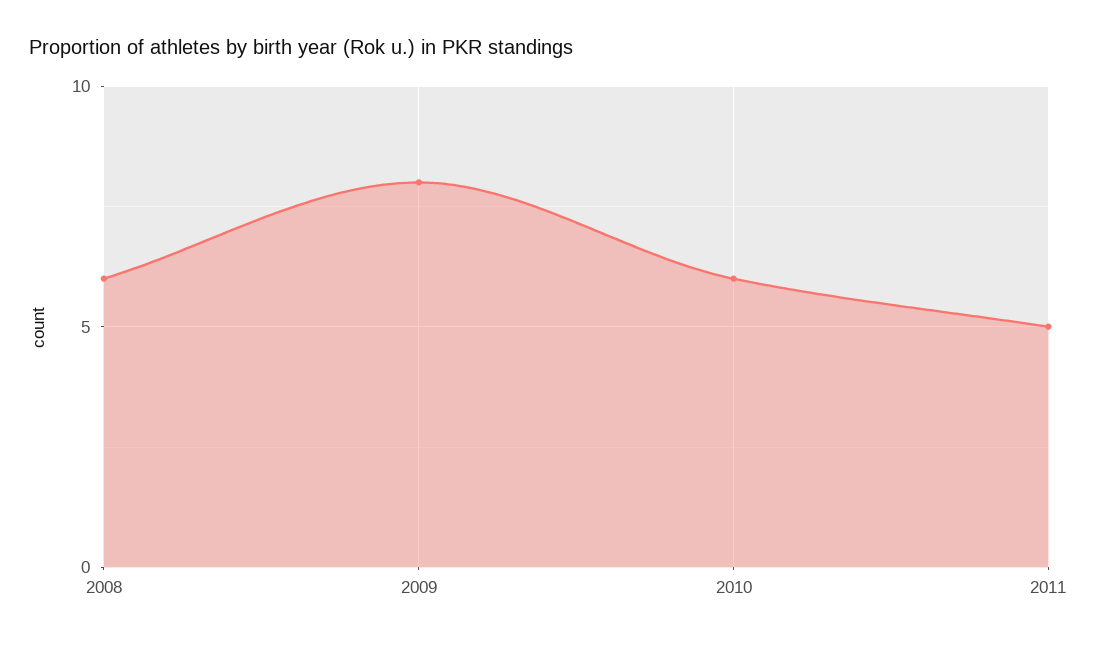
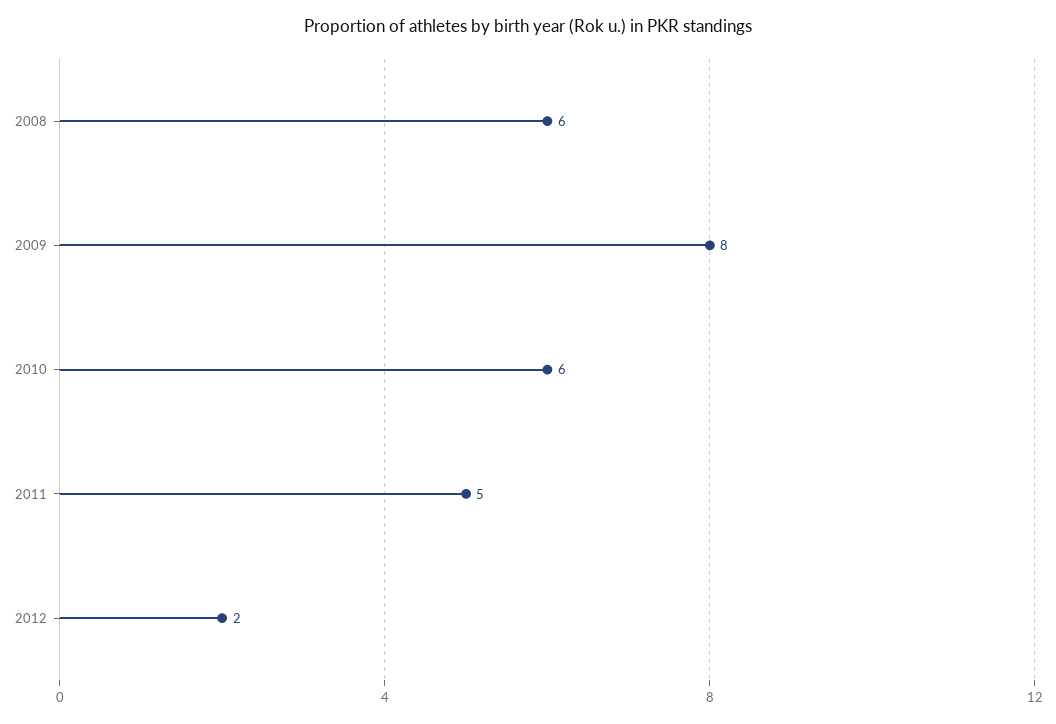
2012: none -> 2

